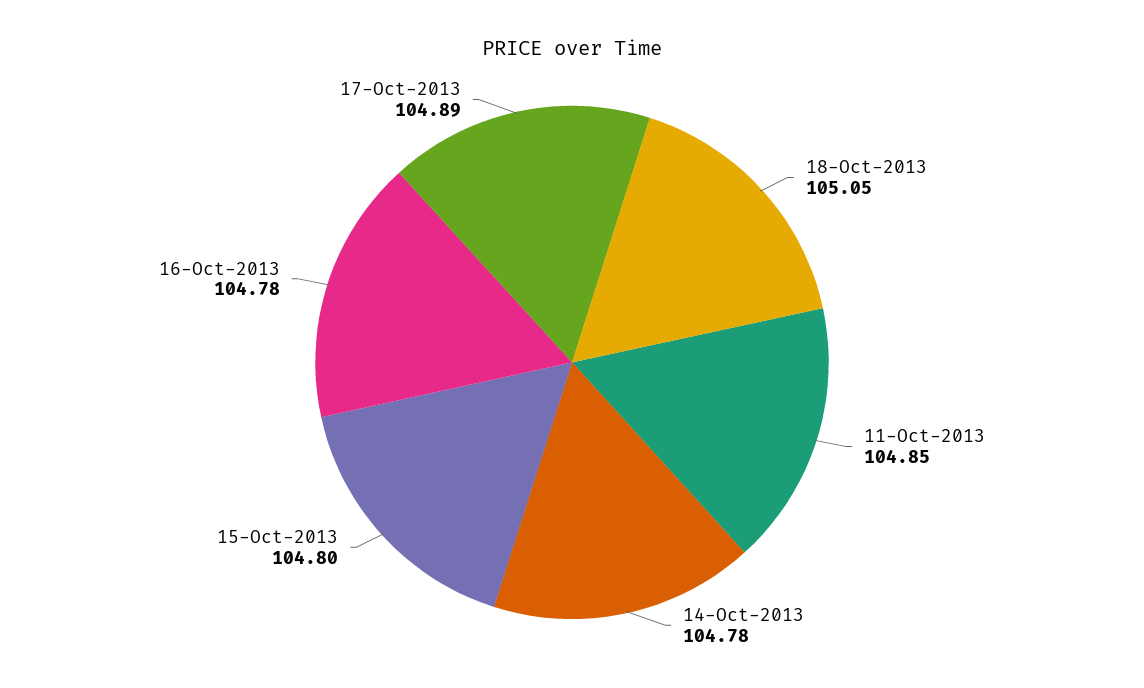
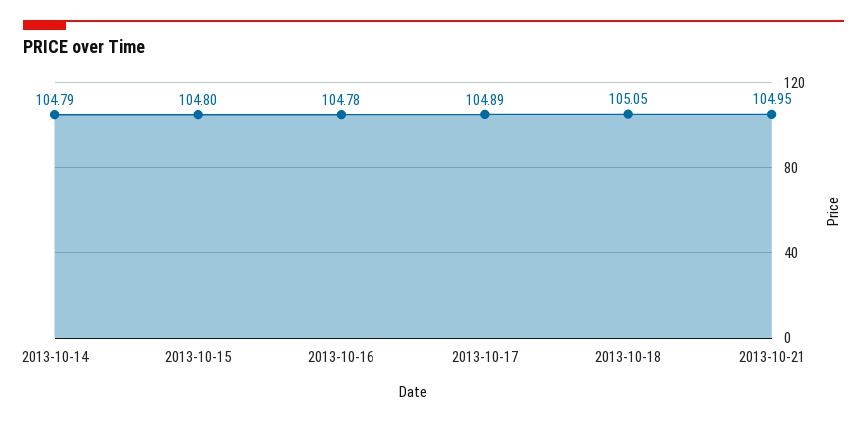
11-Oct-2013: 104.85 -> none
14-Oct-2013: 104.78 -> 104.79
2013-10-21: none -> 104.95

